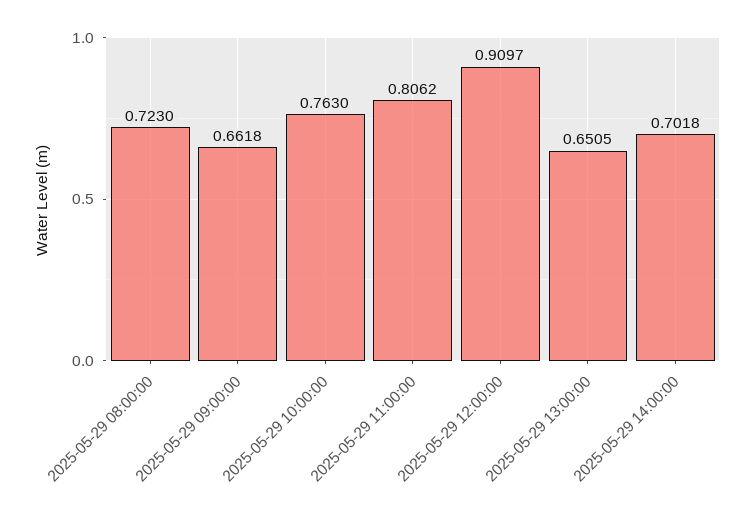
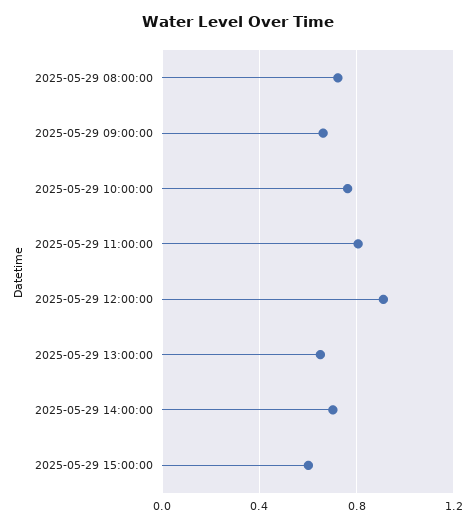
2025-05-29 15:00:00: none -> 0.6

